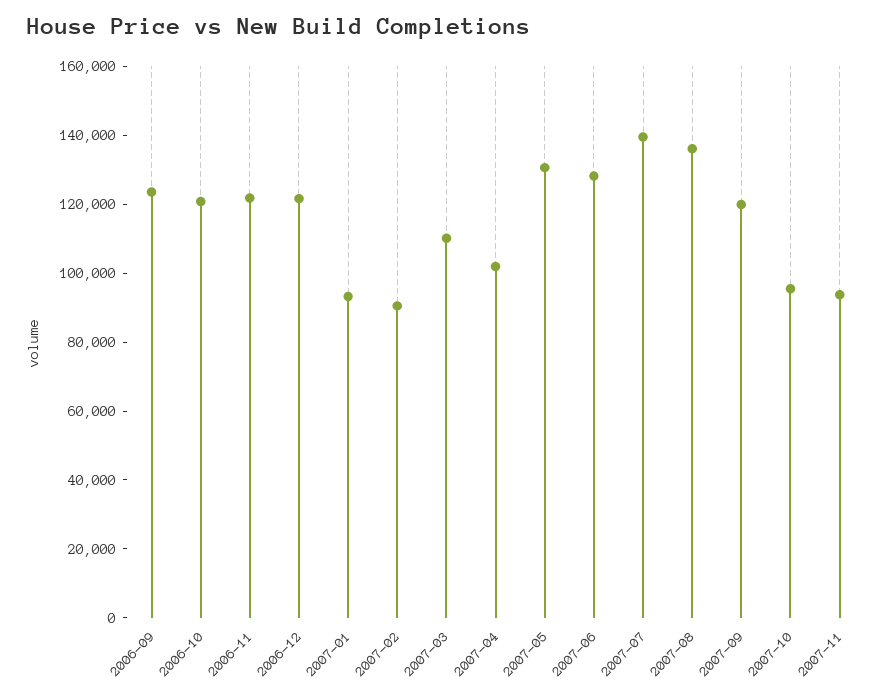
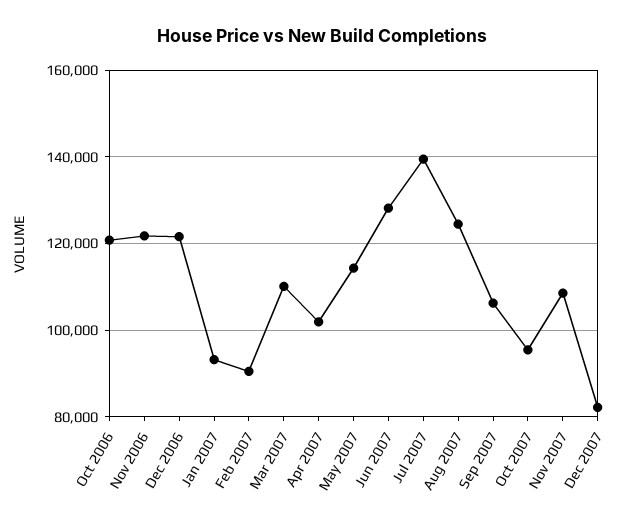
2006-09: 125000 -> none
2007-05: 130000 -> 114000
2007-08: 135000 -> 124000
2007-09: 120000 -> 106000
2007-11: 95000 -> 108000
Dec 2007: none -> 82000

